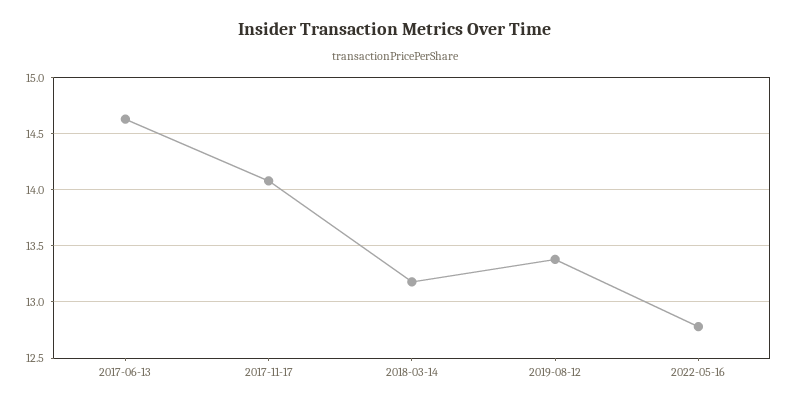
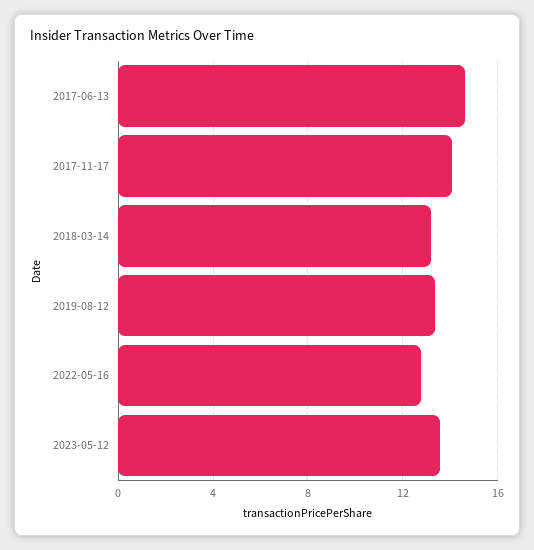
2023-05-12: none -> 13.5

